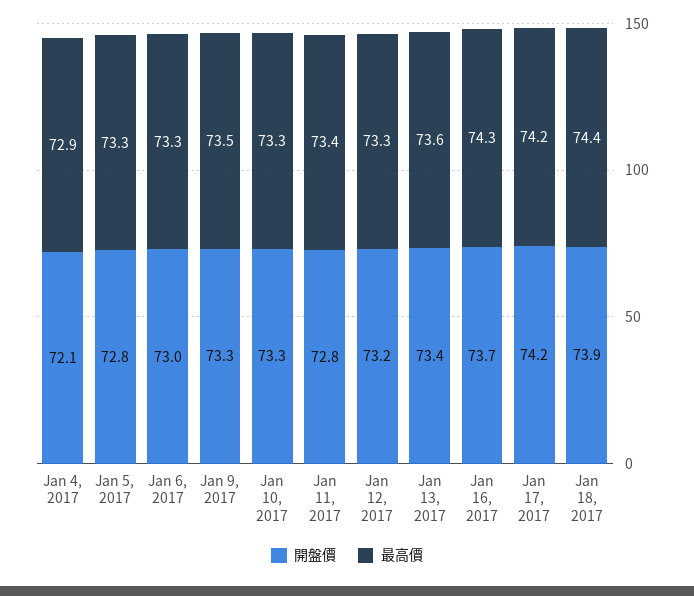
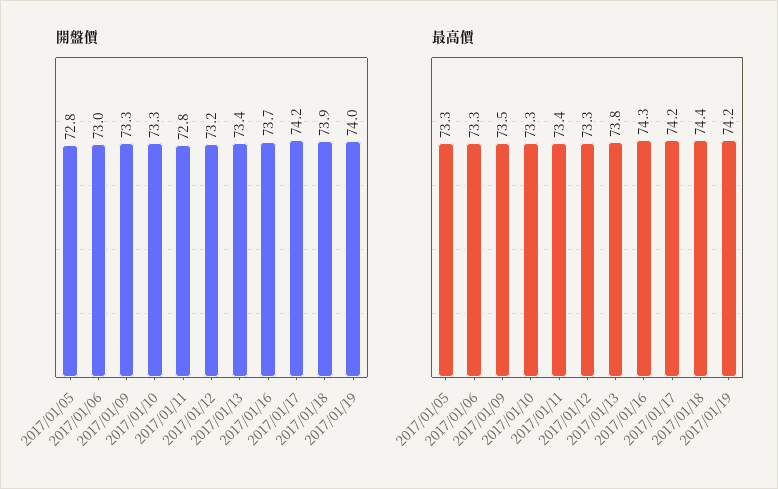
開盤價, Jan 4, 2017: 72.1 -> none
最高價, Jan 4, 2017: 72.9 -> none
最高價, Jan 13, 2017: 73.6 -> 73.8
開盤價, 2017/01/19: none -> 74
最高價, 2017/01/19: none -> 74.2

